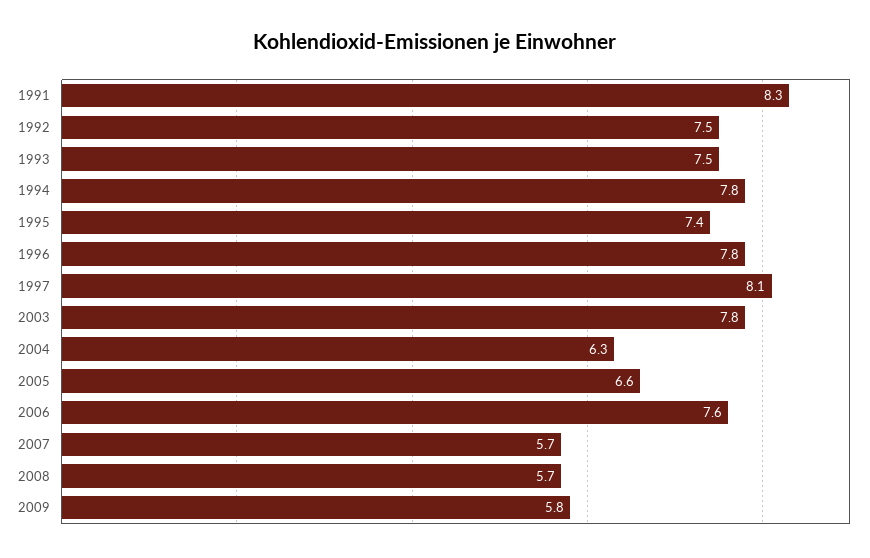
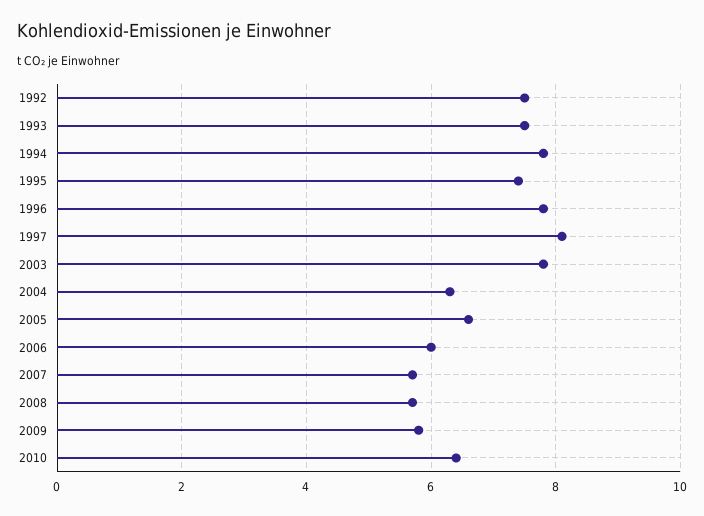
1991: 8.3 -> none
2006: 7.6 -> 6
2010: none -> 6.5

